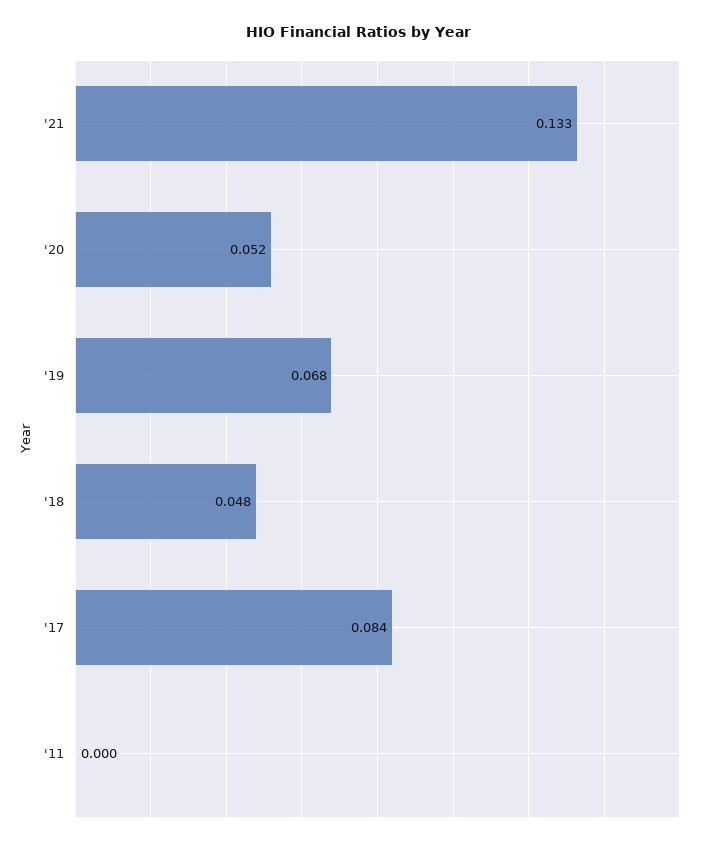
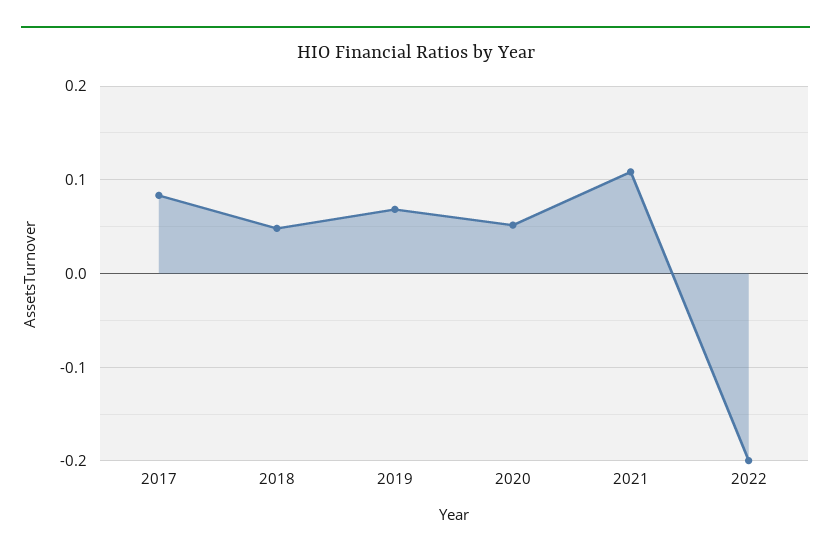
'21: 0.133 -> 0.11
'11: 0 -> none
2022: none -> -0.2

